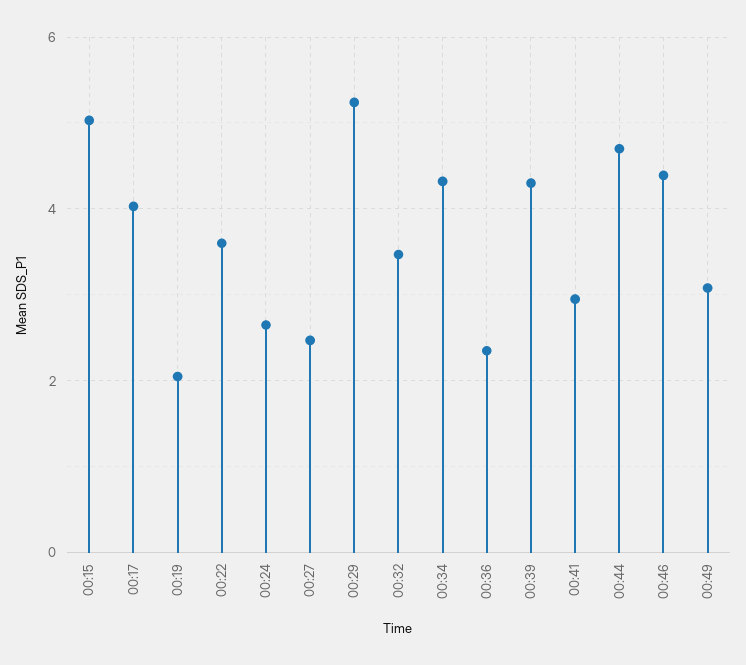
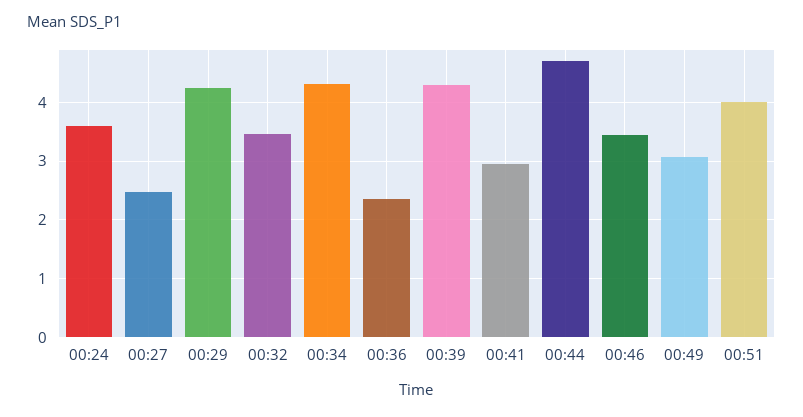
00:15: 5 -> none
00:17: 4 -> none
00:19: 2 -> none
00:22: 3.6 -> none
00:24: 2.6 -> 3.6
00:29: 5.2 -> 4.2
00:46: 4.4 -> 3.4
00:51: none -> 4

